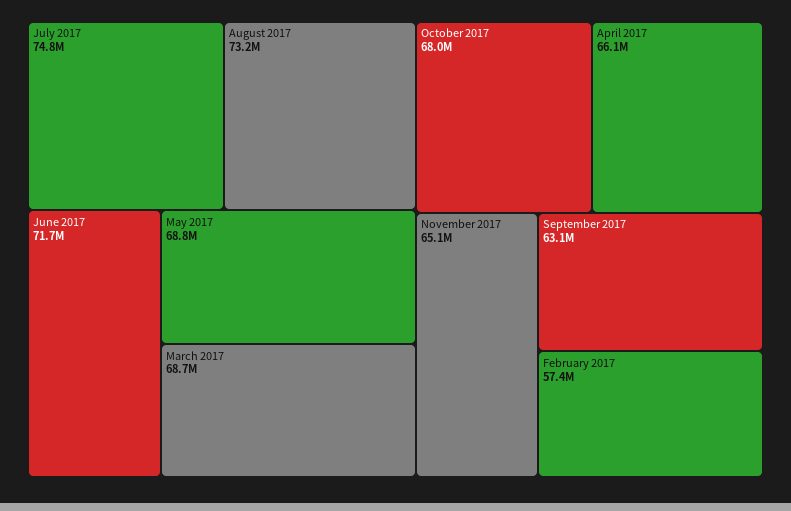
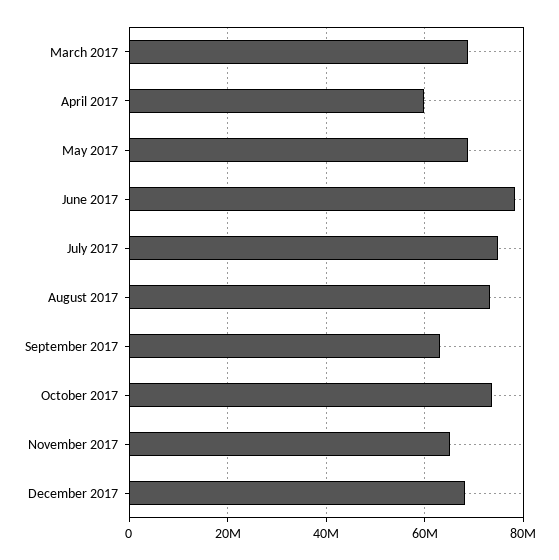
June 2017: 71700000 -> 78000000
October 2017: 68000000 -> 74000000
April 2017: 66100000 -> 60000000
February 2017: 57400000 -> none
December 2017: none -> 68000000

